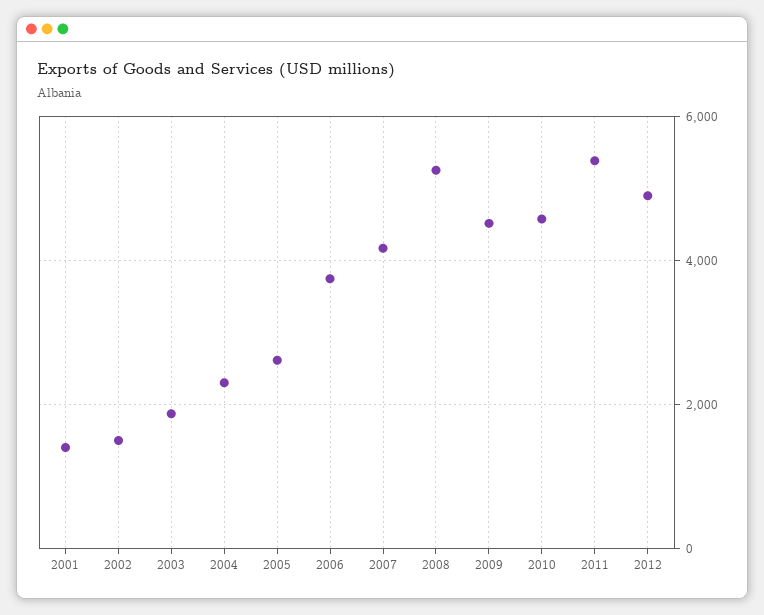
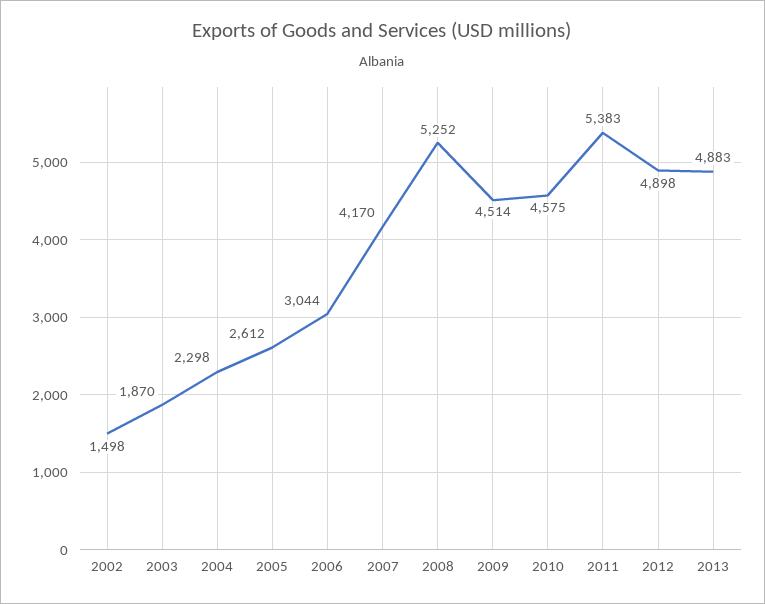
2001: 1400 -> none
2006: 3800 -> 3044
2013: none -> 4883

